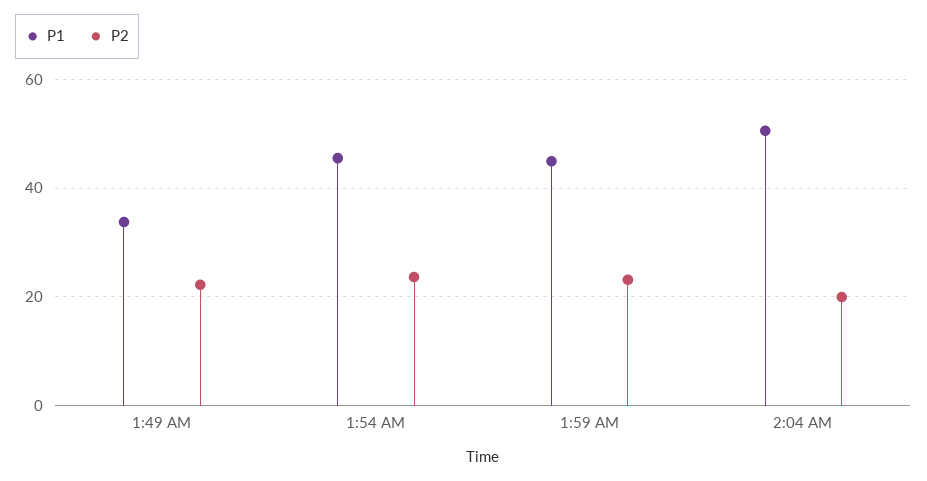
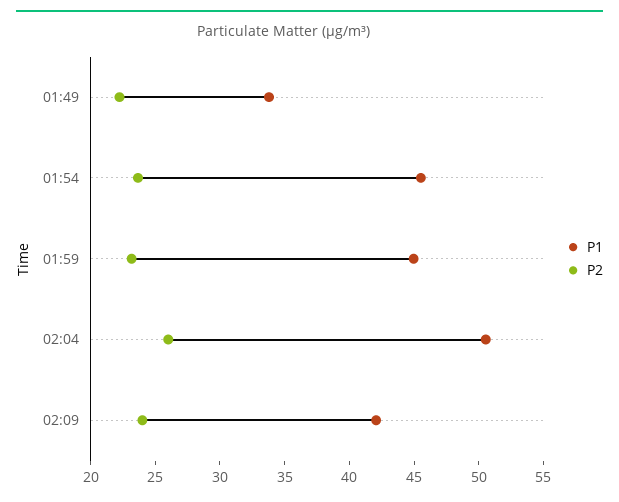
P2, 2:04 AM: 20 -> 26
P1, 02:09: none -> 42
P2, 02:09: none -> 24

